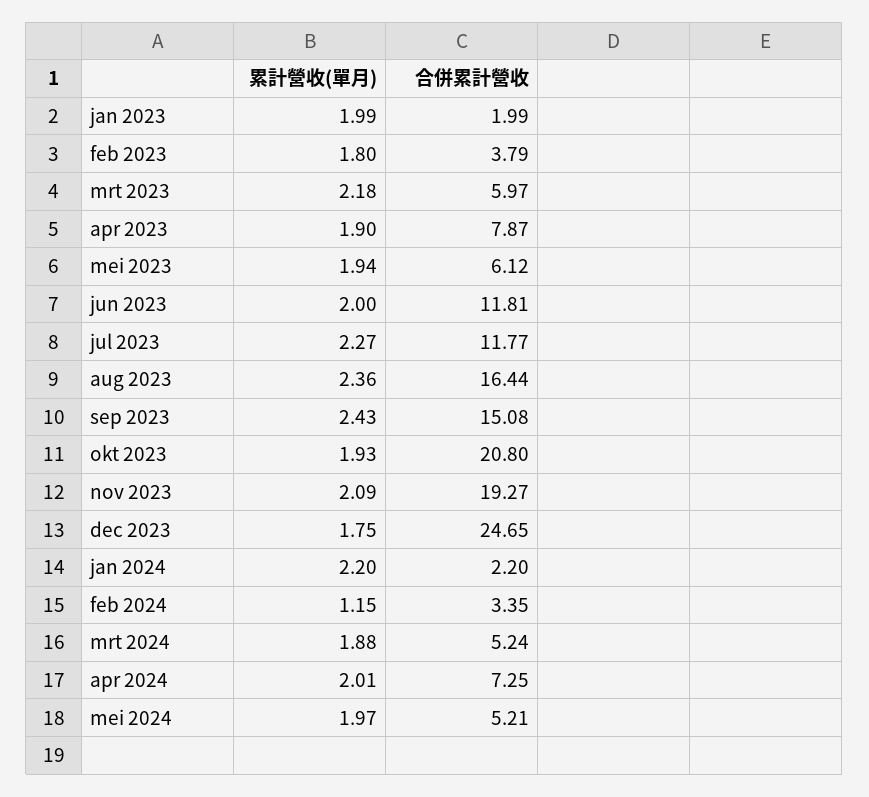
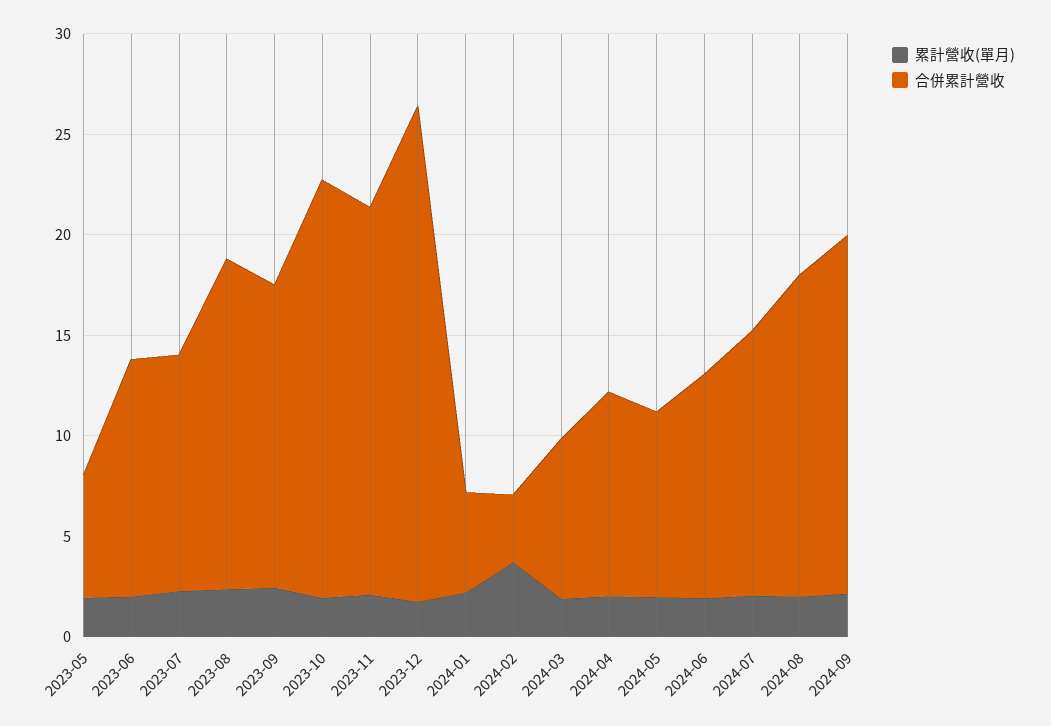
累計營收(單月), jan 2023: 1.99 -> none
合併累計營收, jan 2023: 1.99 -> none
累計營收(單月), feb 2023: 1.8 -> none
合併累計營收, feb 2023: 3.79 -> none
累計營收(單月), mrt 2023: 2.18 -> none
合併累計營收, mrt 2023: 5.97 -> none
累計營收(單月), apr 2023: 1.9 -> none
合併累計營收, apr 2023: 7.87 -> none
合併累計營收, jan 2024: 2.2 -> 5
累計營收(單月), feb 2024: 1.15 -> 4
合併累計營收, mrt 2024: 5.24 -> 8
合併累計營收, apr 2024: 7.25 -> 10
合併累計營收, mei 2024: 5.21 -> 9
累計營收(單月), 2024-06: none -> 2
合併累計營收, 2024-06: none -> 11
累計營收(單月), 2024-07: none -> 2
合併累計營收, 2024-07: none -> 13
累計營收(單月), 2024-08: none -> 2
合併累計營收, 2024-08: none -> 16
累計營收(單月), 2024-09: none -> 2
合併累計營收, 2024-09: none -> 18

